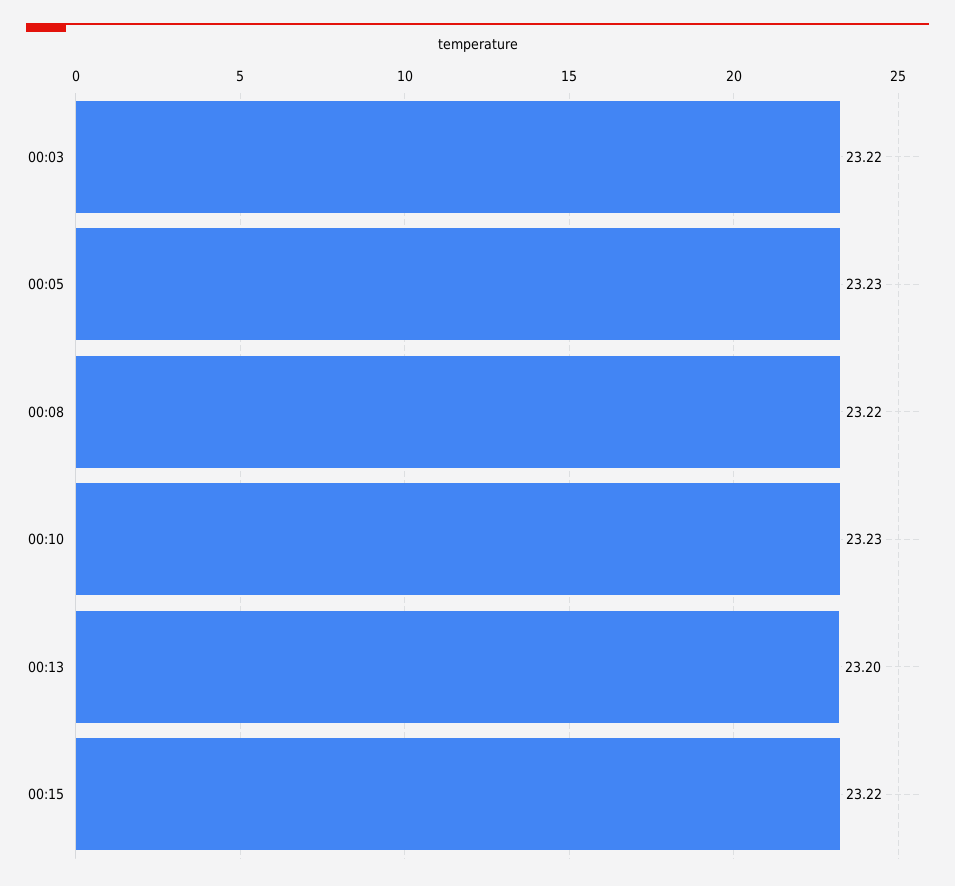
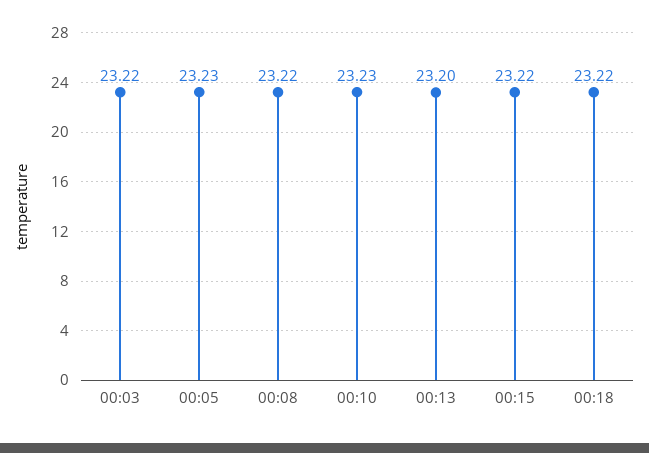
00:18: none -> 23.22

